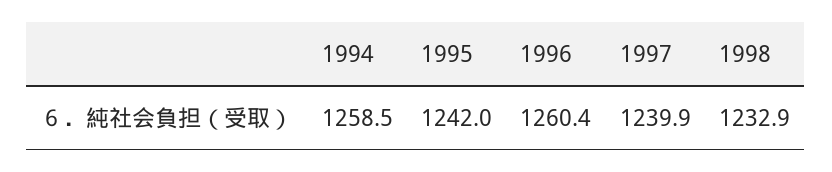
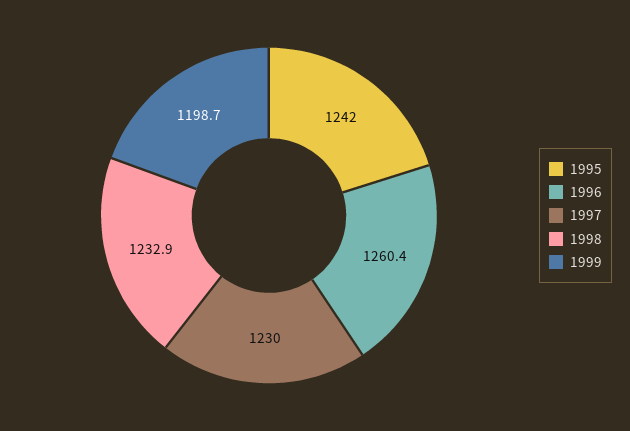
1994: 1258.5 -> none
1997: 1239.9 -> 1230
1999: none -> 1198.7

